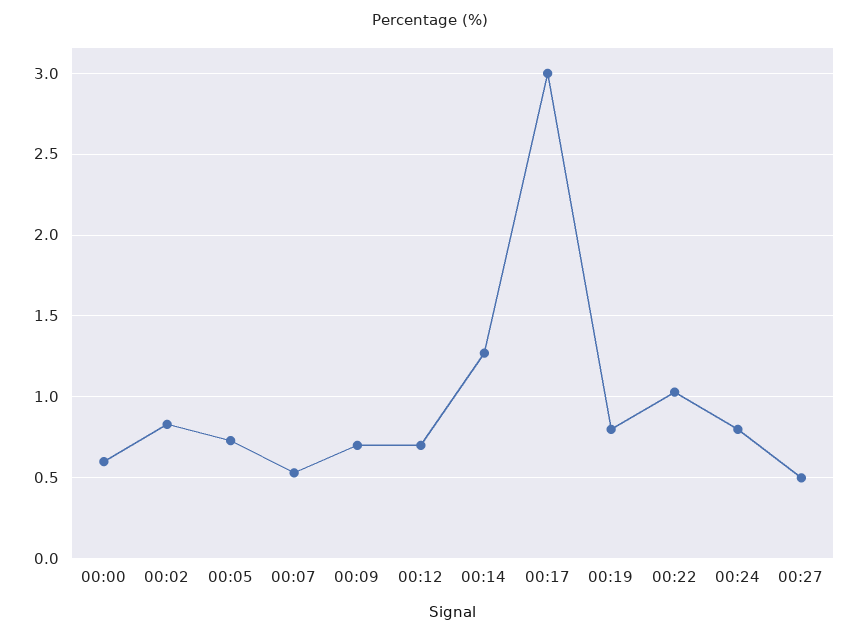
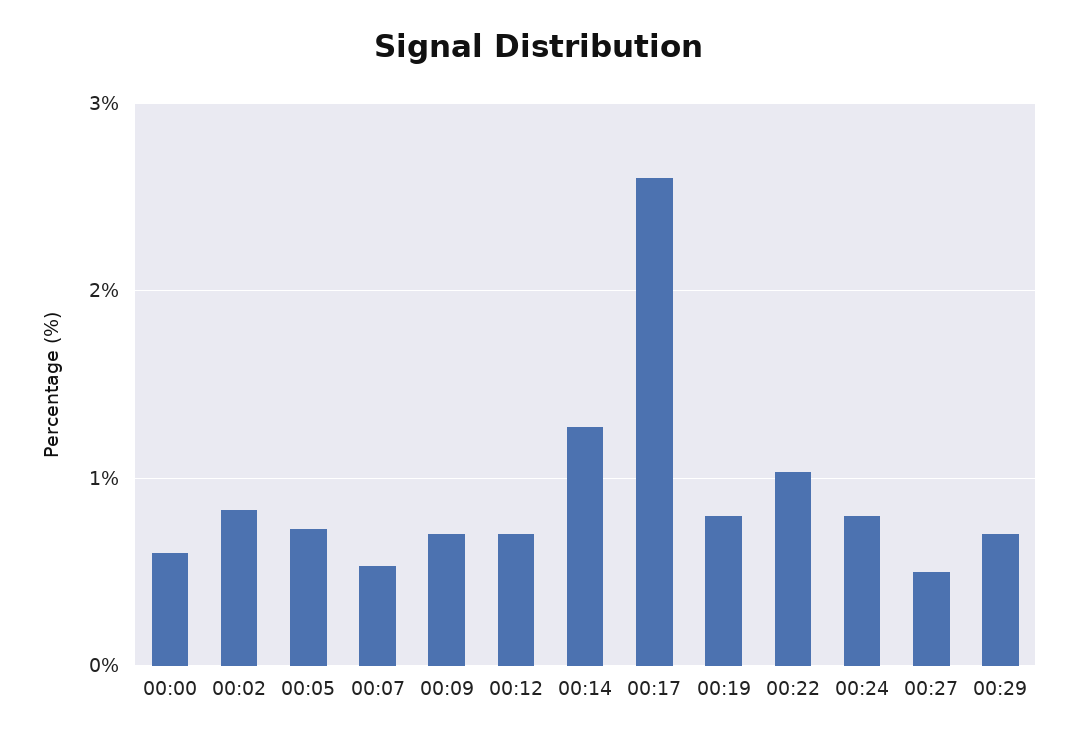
00:17: 3 -> 2.6
00:29: none -> 0.7

